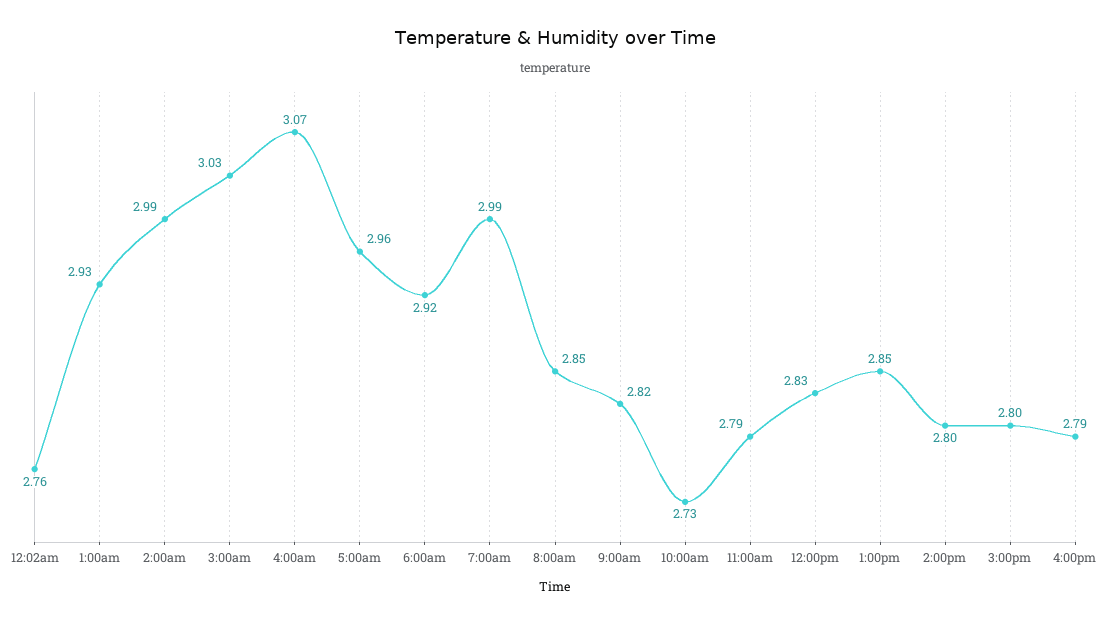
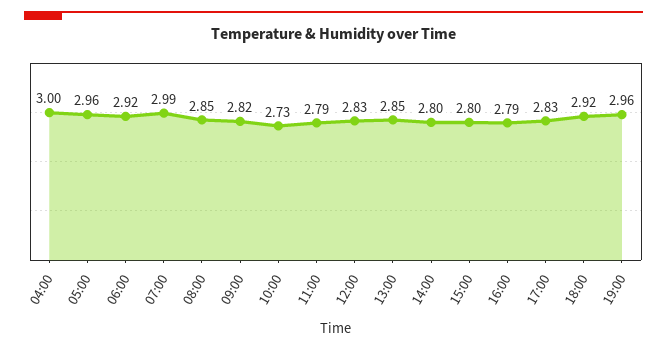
12:02am: 2.76 -> none
1:00am: 2.93 -> none
2:00am: 2.99 -> none
3:00am: 3.03 -> none
4:00am: 3.07 -> 3
17:00: none -> 2.83
18:00: none -> 2.92
19:00: none -> 2.96

